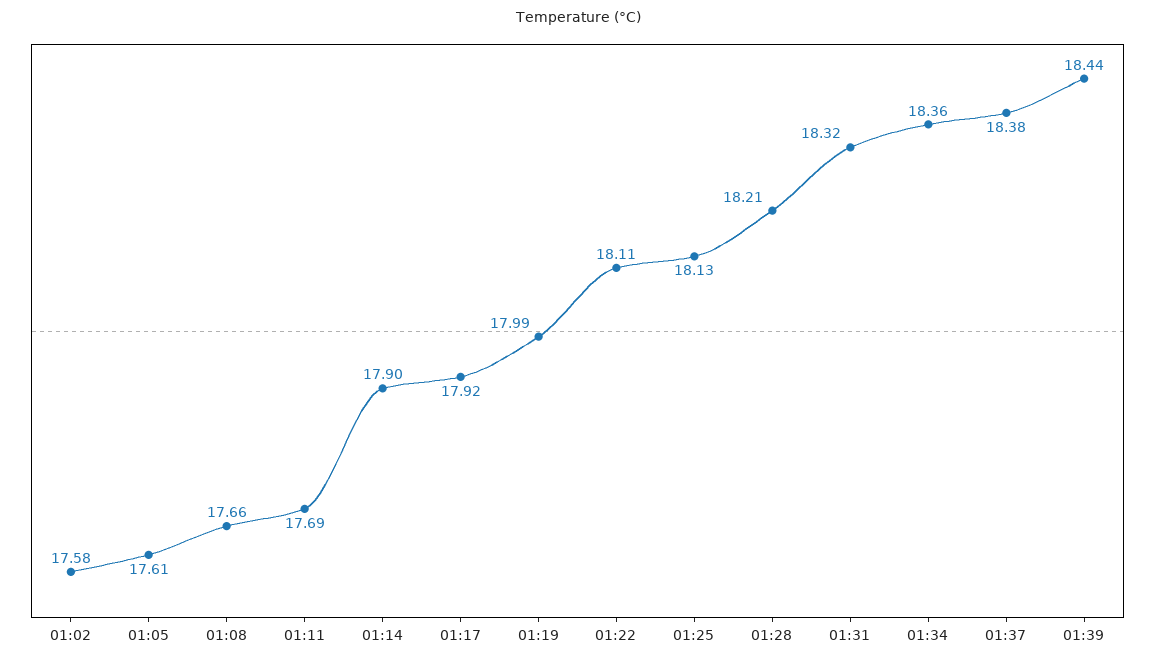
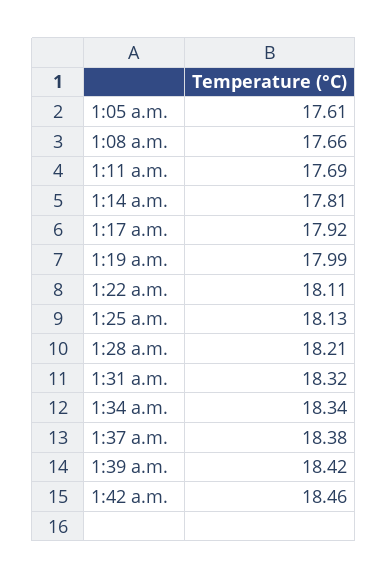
01:02: 17.58 -> none
01:14: 17.9 -> 17.81
01:34: 18.36 -> 18.34
01:39: 18.44 -> 18.42
1:42 a.m.: none -> 18.46

